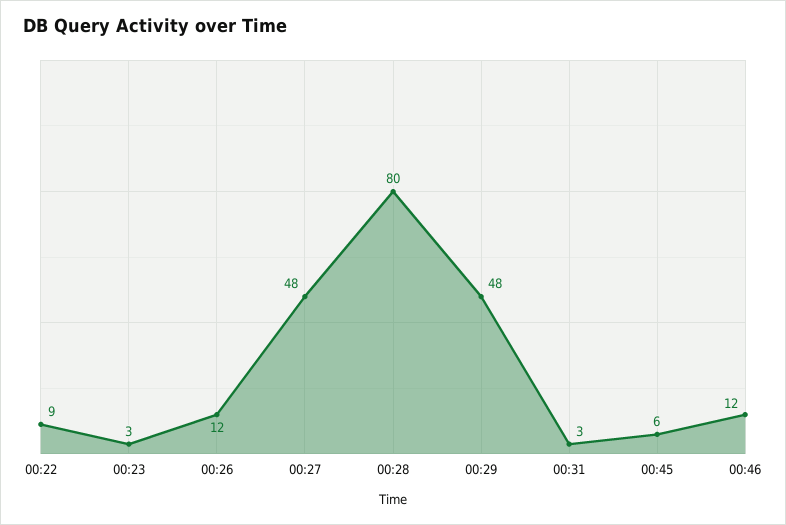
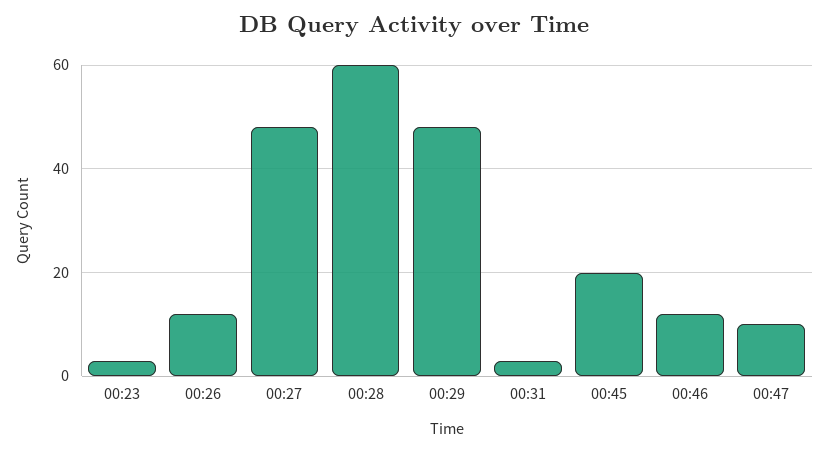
00:22: 9 -> none
00:28: 80 -> 60
00:45: 6 -> 20
00:47: none -> 10

